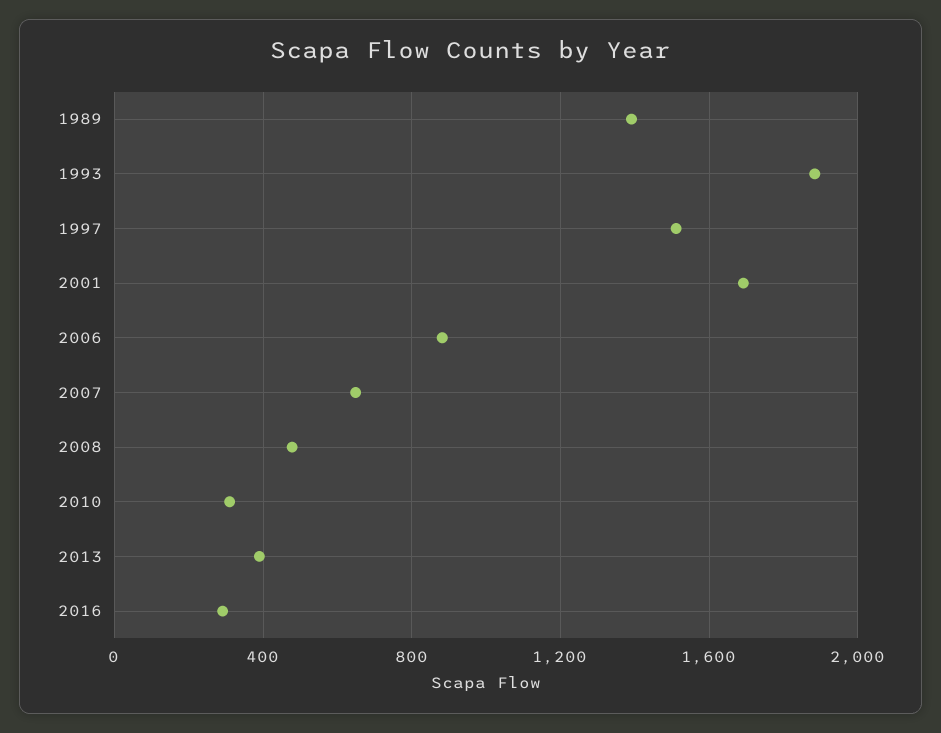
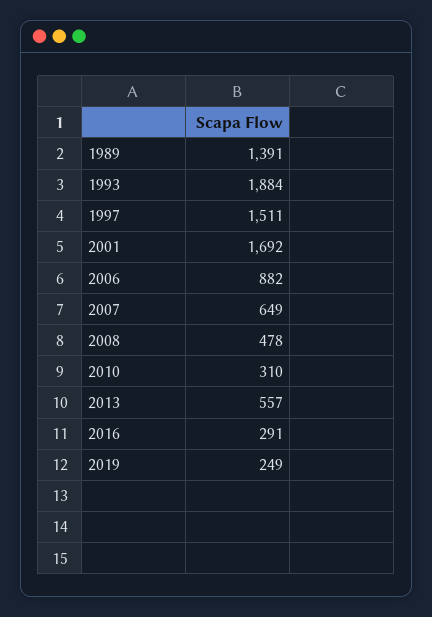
2013: 400 -> 557
2019: none -> 249

